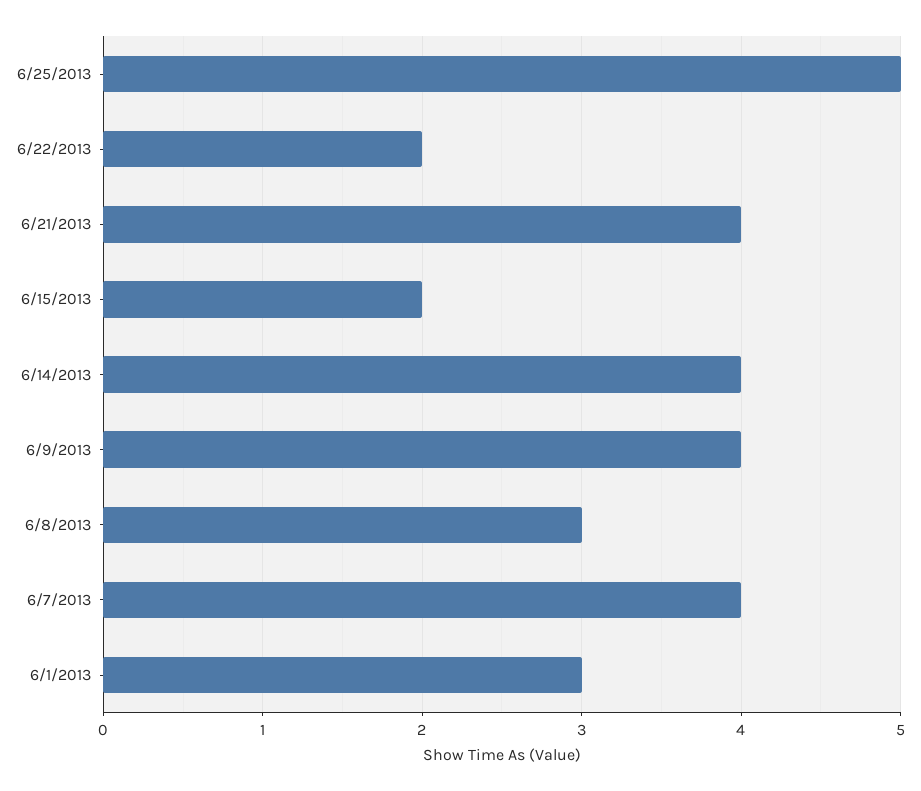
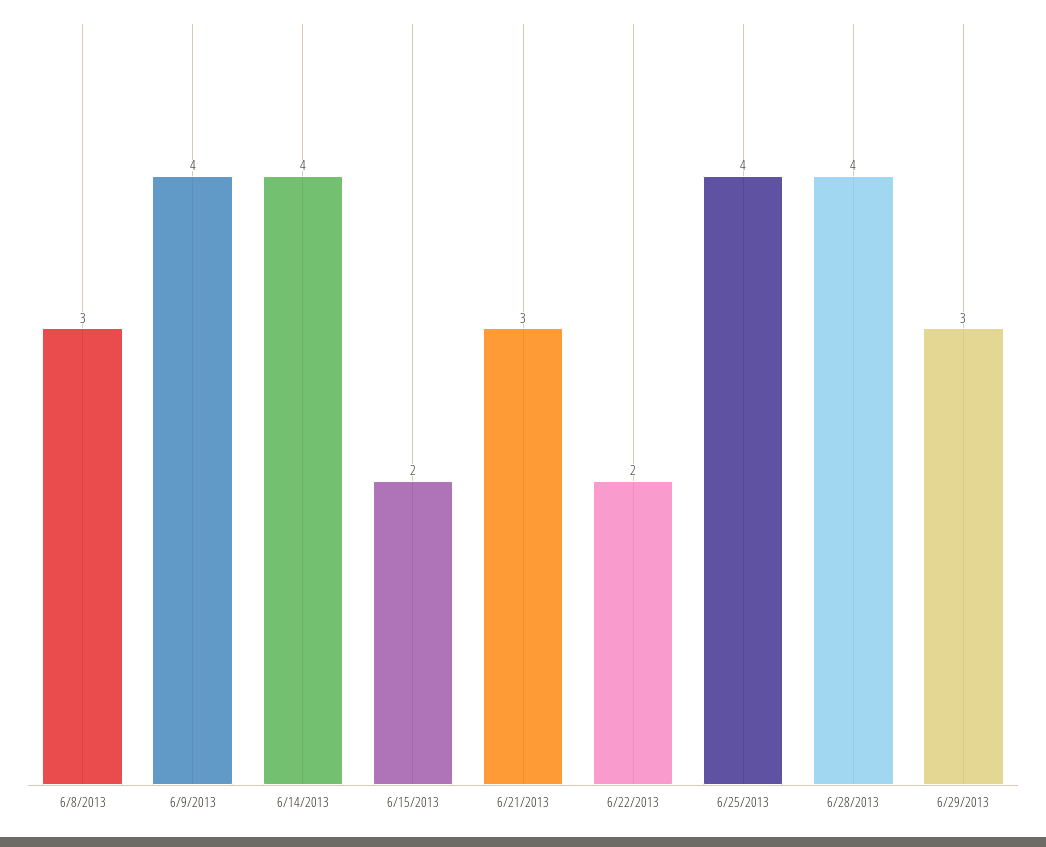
6/25/2013: 5 -> 4
6/21/2013: 4 -> 3
6/7/2013: 4 -> none
6/1/2013: 3 -> none
6/28/2013: none -> 4
6/29/2013: none -> 3

